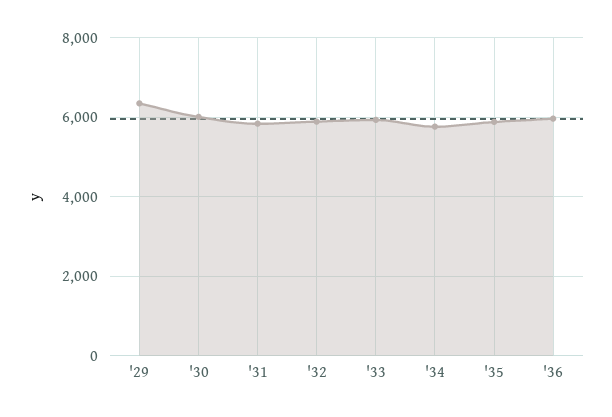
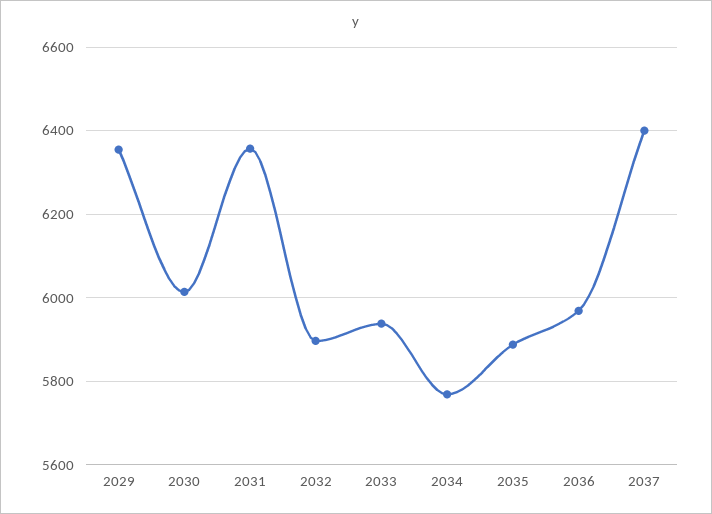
'31: 5800 -> 6360
2037: none -> 6400

